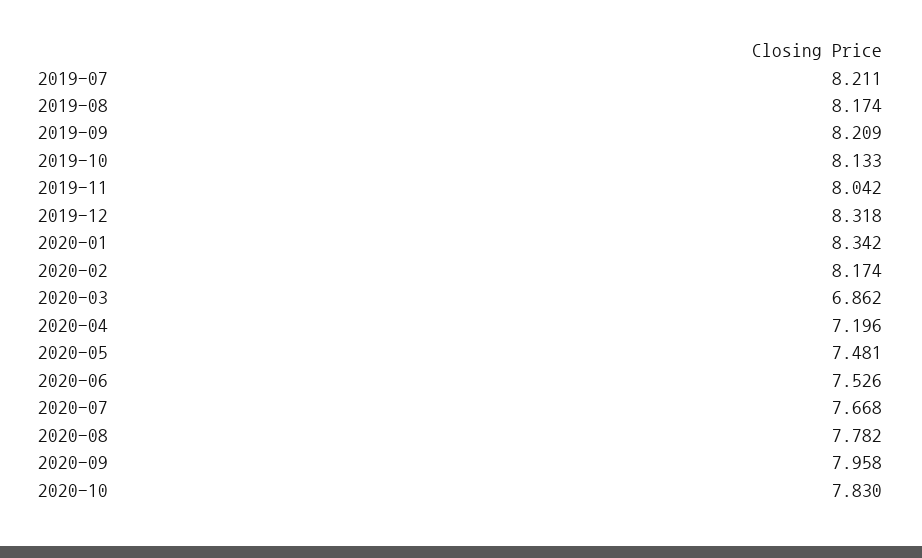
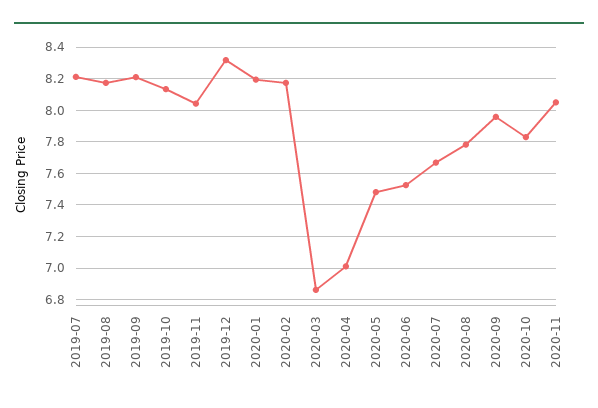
2020-01: 8.342 -> 8.2
2020-04: 7.196 -> 7
2020-11: none -> 8.05

